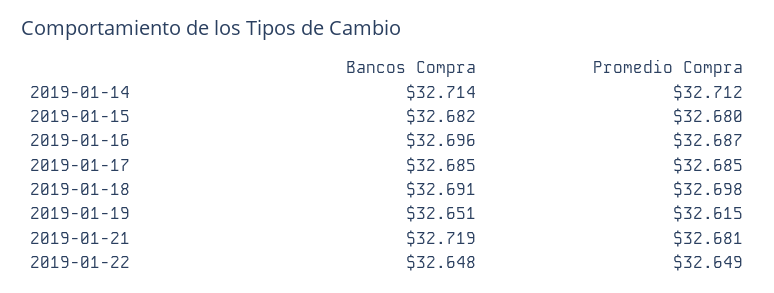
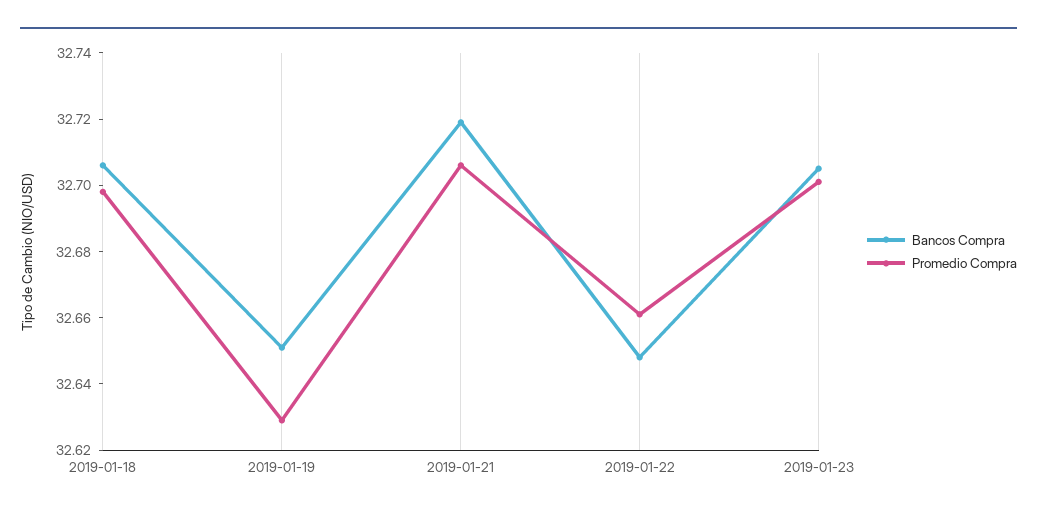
Bancos Compra, 2019-01-14: 32.714 -> none
Promedio Compra, 2019-01-14: 32.712 -> none
Bancos Compra, 2019-01-15: 32.682 -> none
Promedio Compra, 2019-01-15: 32.68 -> none
Bancos Compra, 2019-01-16: 32.696 -> none
Promedio Compra, 2019-01-16: 32.687 -> none
Bancos Compra, 2019-01-17: 32.685 -> none
Promedio Compra, 2019-01-17: 32.685 -> none
Bancos Compra, 2019-01-18: 32.691 -> 32.705
Promedio Compra, 2019-01-19: 32.615 -> 32.63
Promedio Compra, 2019-01-21: 32.681 -> 32.705
Promedio Compra, 2019-01-22: 32.649 -> 32.66
Bancos Compra, 2019-01-23: none -> 32.705
Promedio Compra, 2019-01-23: none -> 32.7

